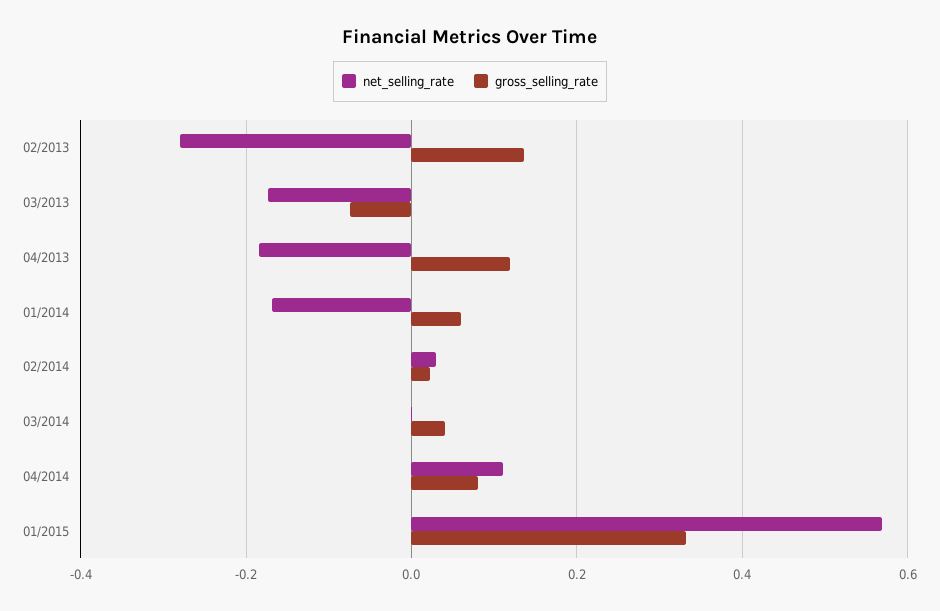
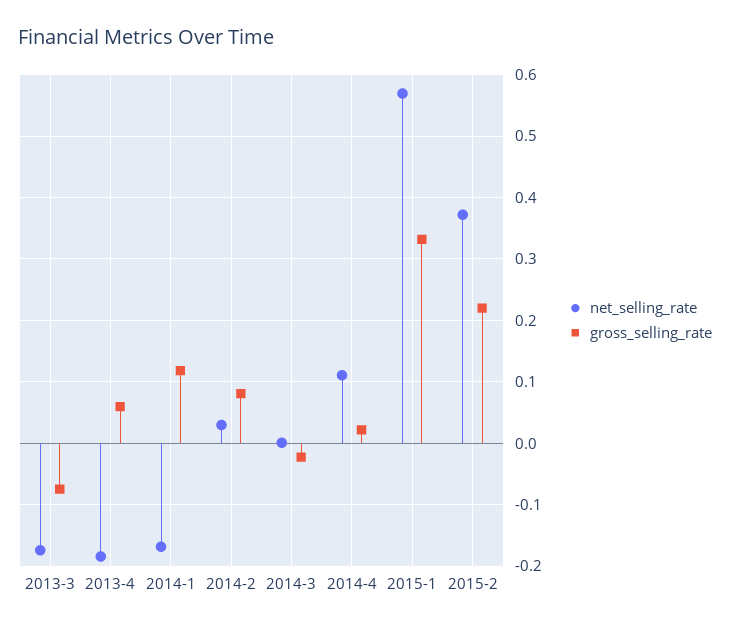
net_selling_rate, 02/2013: -0.28 -> none
gross_selling_rate, 02/2013: 0.14 -> none
gross_selling_rate, 04/2013: 0.12 -> 0.06
gross_selling_rate, 01/2014: 0.06 -> 0.12
gross_selling_rate, 02/2014: 0.02 -> 0.08
gross_selling_rate, 03/2014: 0.04 -> -0.02
gross_selling_rate, 04/2014: 0.08 -> 0.02
net_selling_rate, 2015-2: none -> 0.37
gross_selling_rate, 2015-2: none -> 0.22

